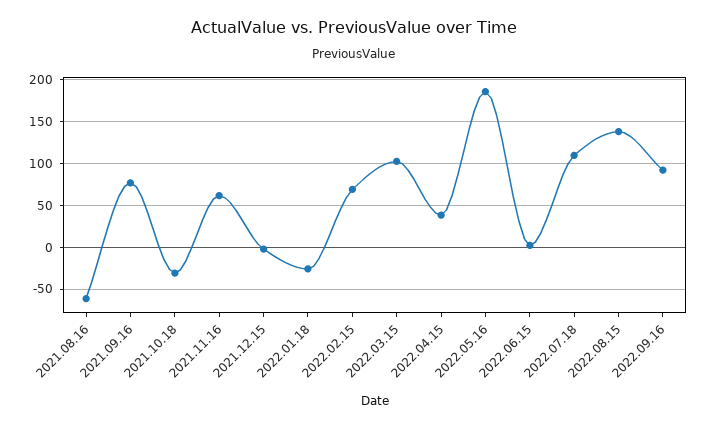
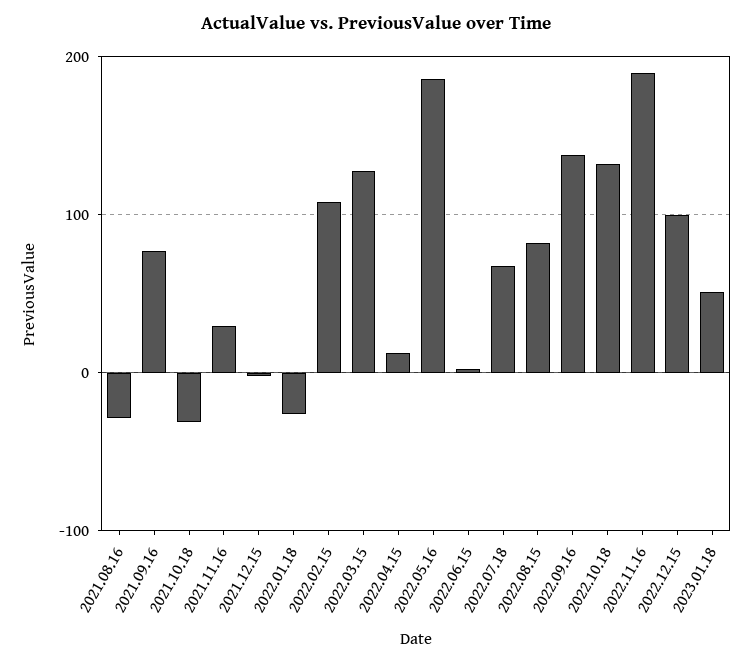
2021.08.16: -60 -> -30
2021.11.16: 60 -> 30
2022.02.15: 70 -> 110
2022.03.15: 100 -> 130
2022.04.15: 40 -> 10
2022.07.18: 110 -> 70
2022.08.15: 140 -> 80
2022.09.16: 90 -> 140
2022.10.18: none -> 130
2022.11.16: none -> 190
2022.12.15: none -> 100
2023.01.18: none -> 50

